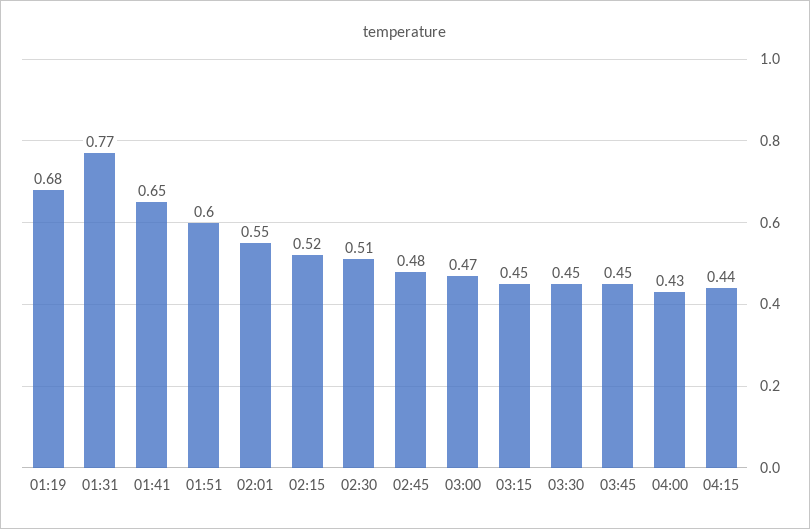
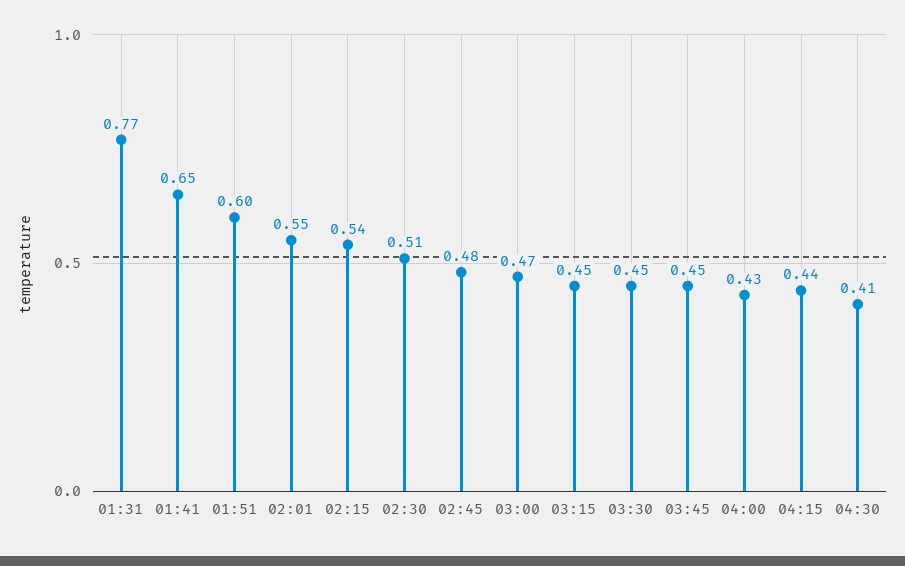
01:19: 0.68 -> none
02:15: 0.52 -> 0.54
04:30: none -> 0.41

